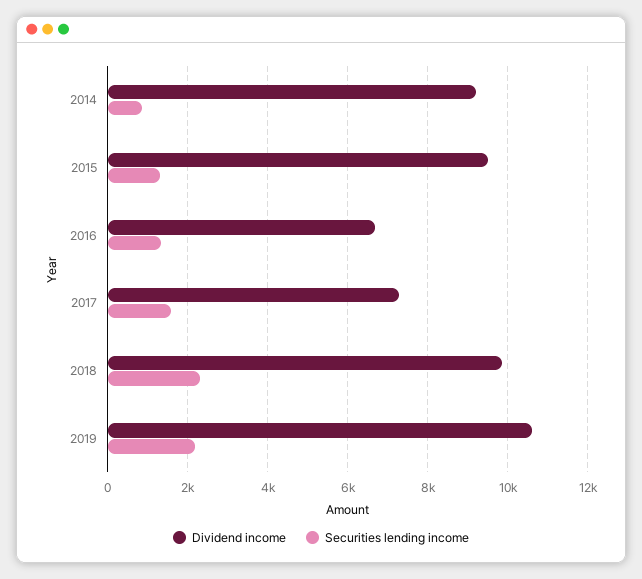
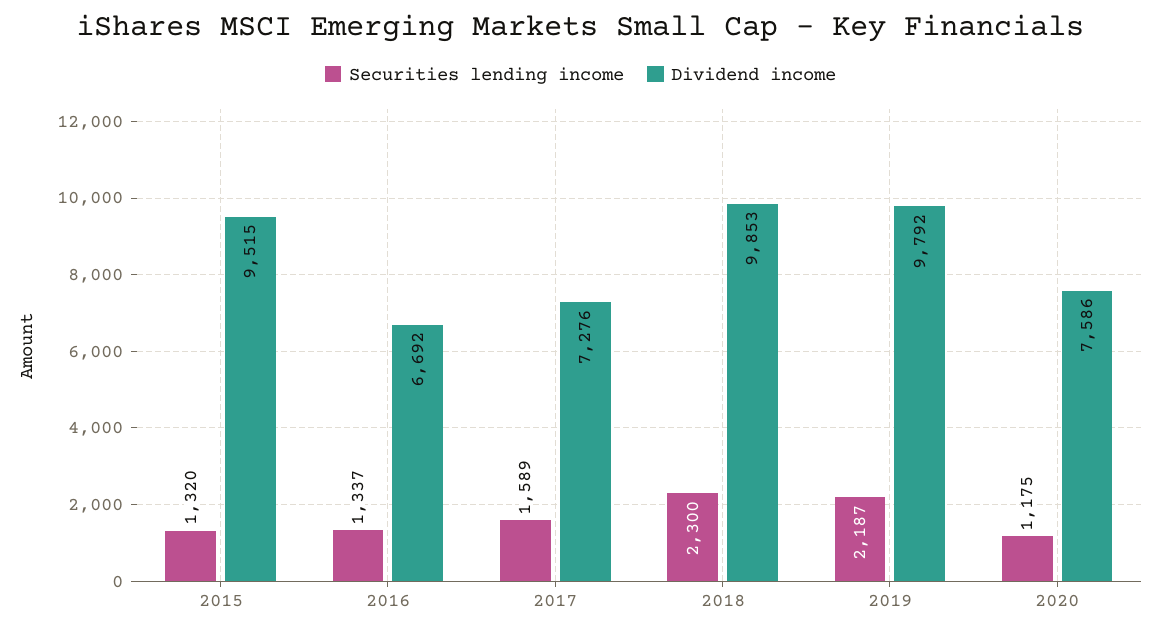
Dividend income, 2014: 9200 -> none
Securities lending income, 2014: 800 -> none
Dividend income, 2019: 10600 -> 9792
Securities lending income, 2020: none -> 1175
Dividend income, 2020: none -> 7586

